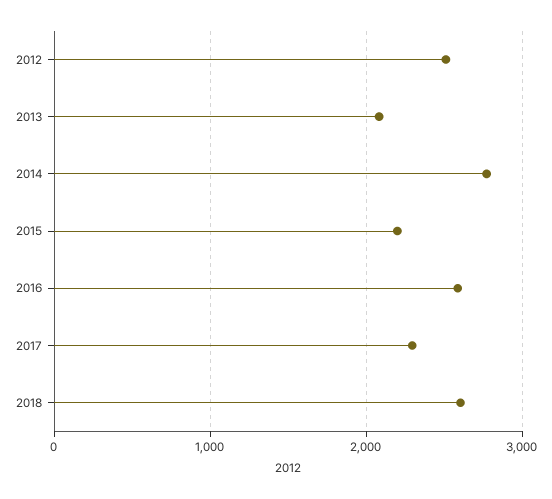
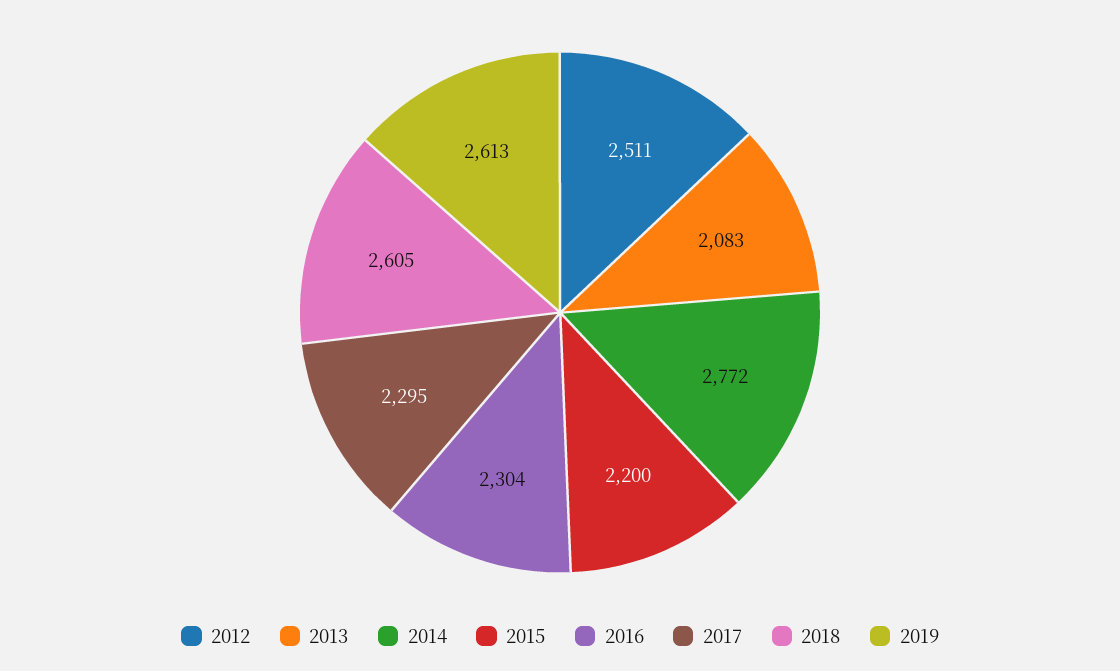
2016: 2600 -> 2304
2019: none -> 2613

